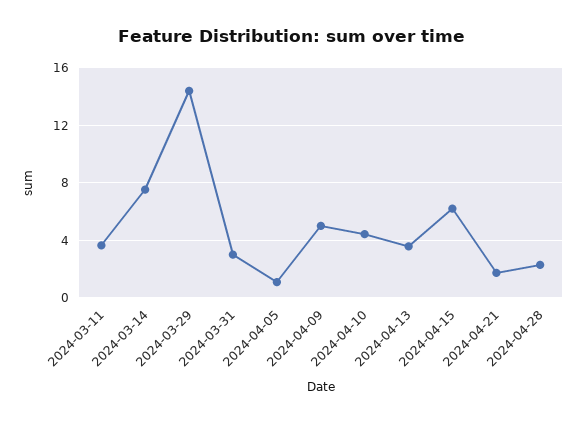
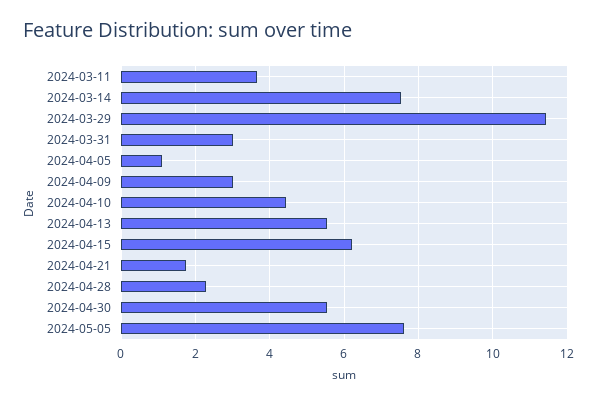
2024-03-29: 14.5 -> 11.4
2024-04-09: 5 -> 3
2024-04-13: 3.5 -> 5.6
2024-04-30: none -> 5.6
2024-05-05: none -> 7.6

